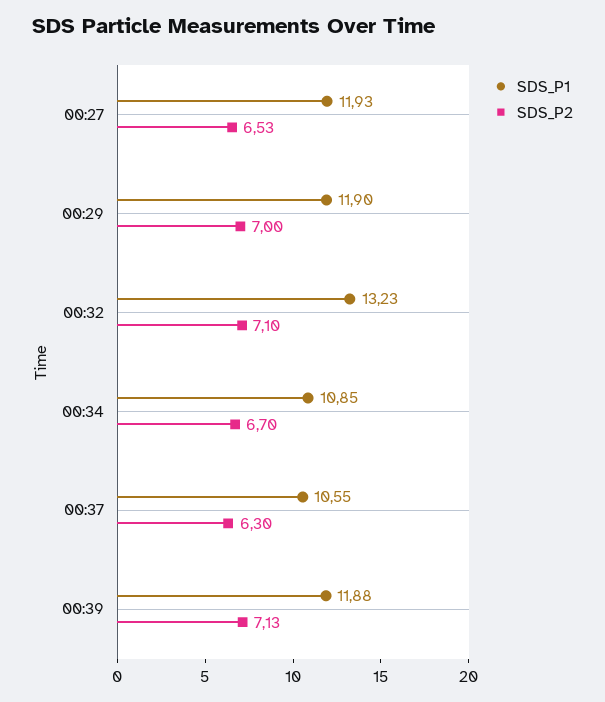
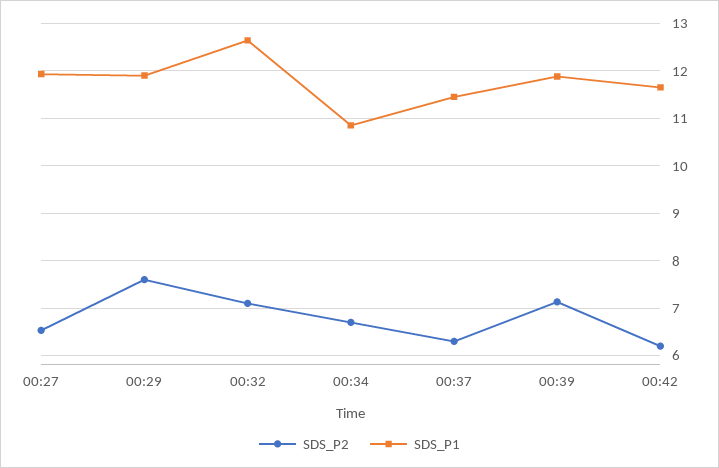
SDS_P2, 00:29: 7 -> 7.6
SDS_P1, 00:32: 13.23 -> 12.6
SDS_P1, 00:37: 10.55 -> 11.4
SDS_P2, 00:42: none -> 6.2
SDS_P1, 00:42: none -> 11.6

